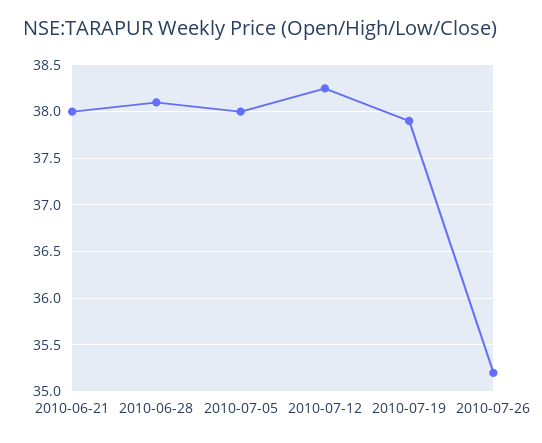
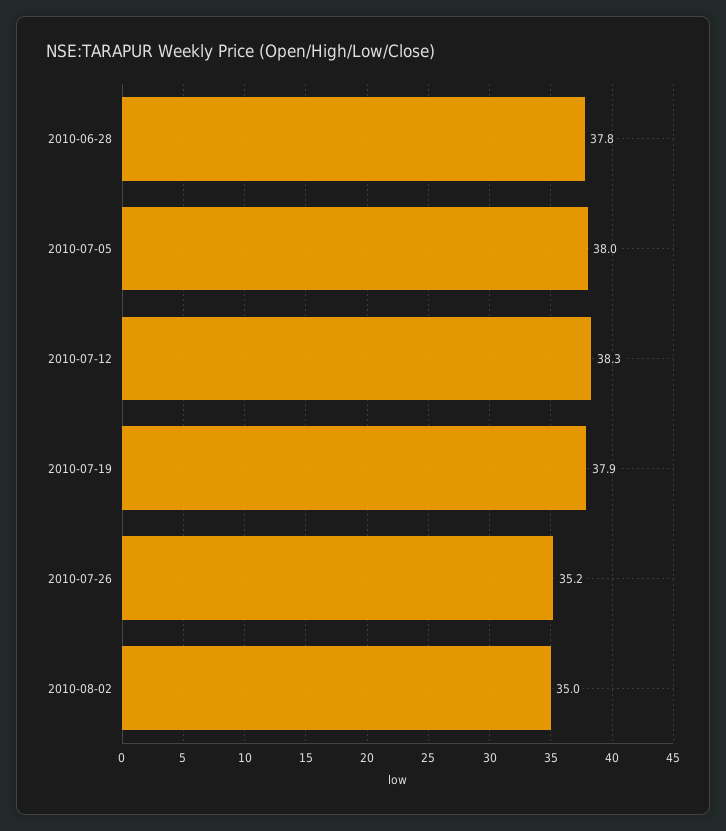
2010-06-21: 38 -> none
2010-06-28: 38.1 -> 37.8
2010-08-02: none -> 35

